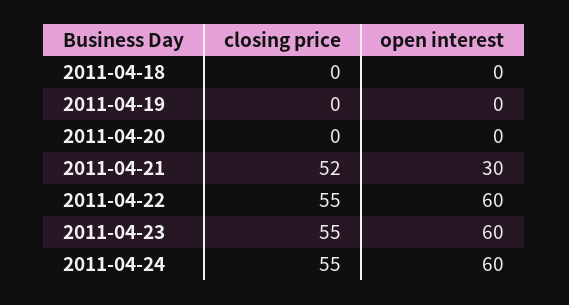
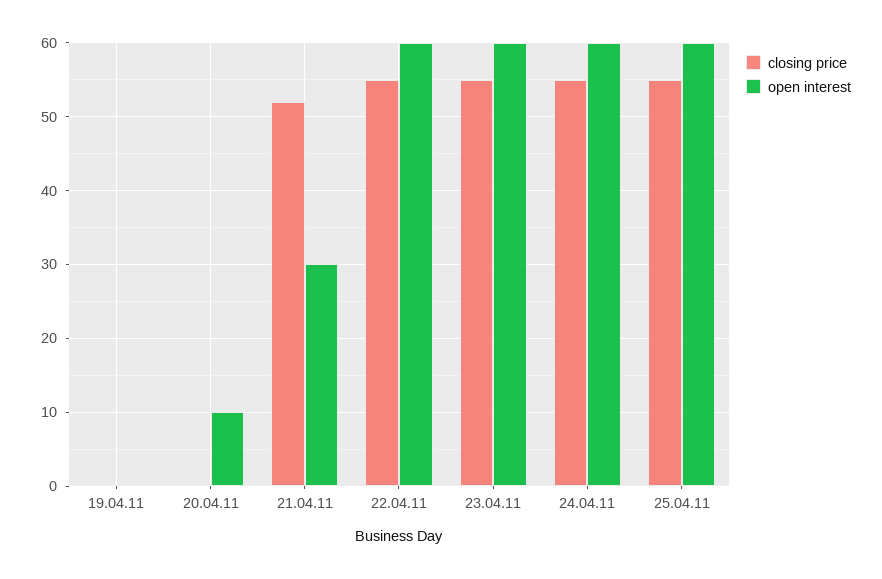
closing price, 2011-04-18: 0 -> none
open interest, 2011-04-18: 0 -> none
open interest, 2011-04-20: 0 -> 10
closing price, 25.04.11: none -> 55
open interest, 25.04.11: none -> 60

